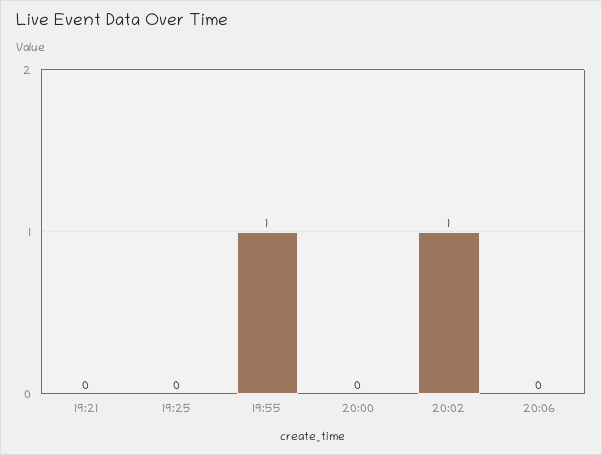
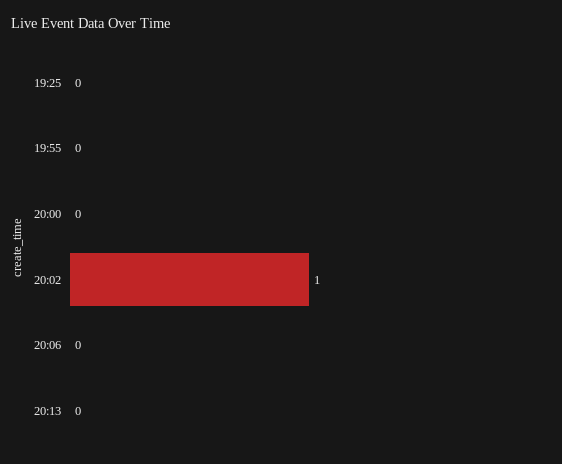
19:21: 0 -> none
19:55: 1 -> 0
20:13: none -> 0

